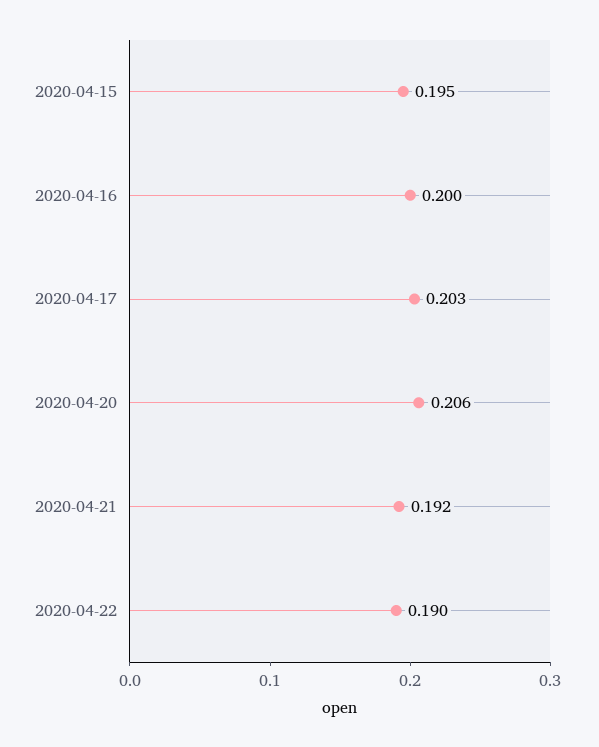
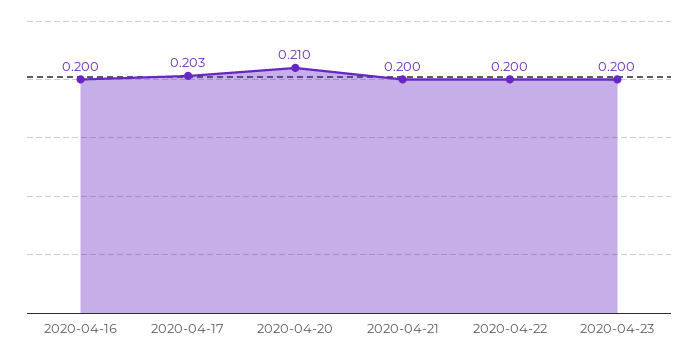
2020-04-15: 0.195 -> none
2020-04-20: 0.206 -> 0.21
2020-04-21: 0.192 -> 0.2
2020-04-22: 0.19 -> 0.2
2020-04-23: none -> 0.2

